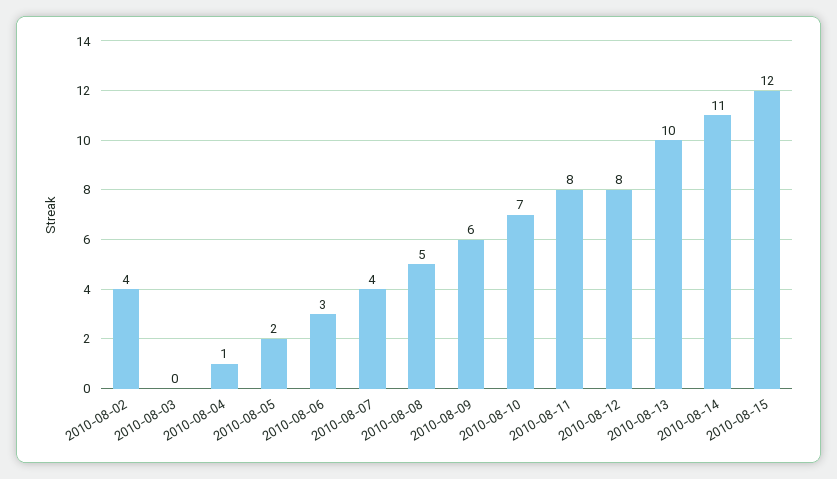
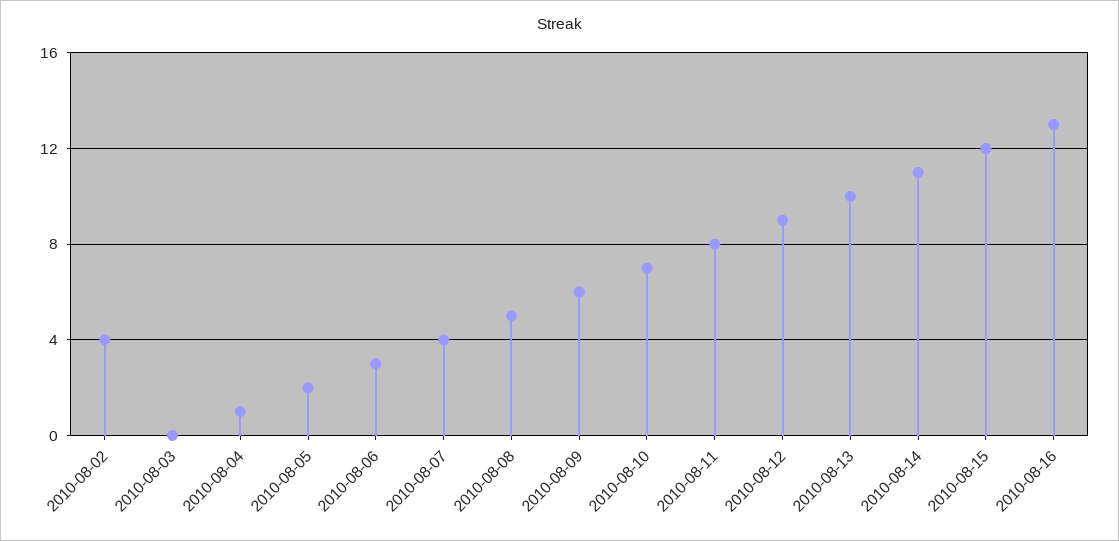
2010-08-12: 8 -> 9
2010-08-16: none -> 13

